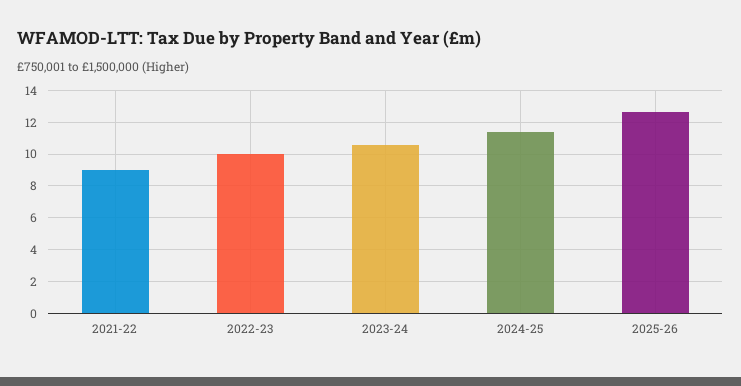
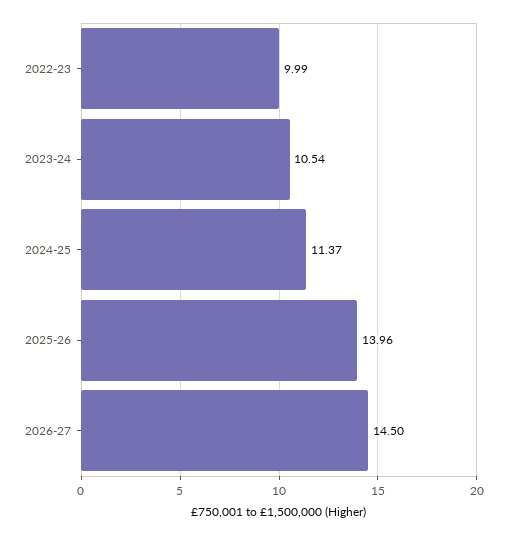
2021-22: 9 -> none
2025-26: 12.5 -> 13.96
2026-27: none -> 14.5

